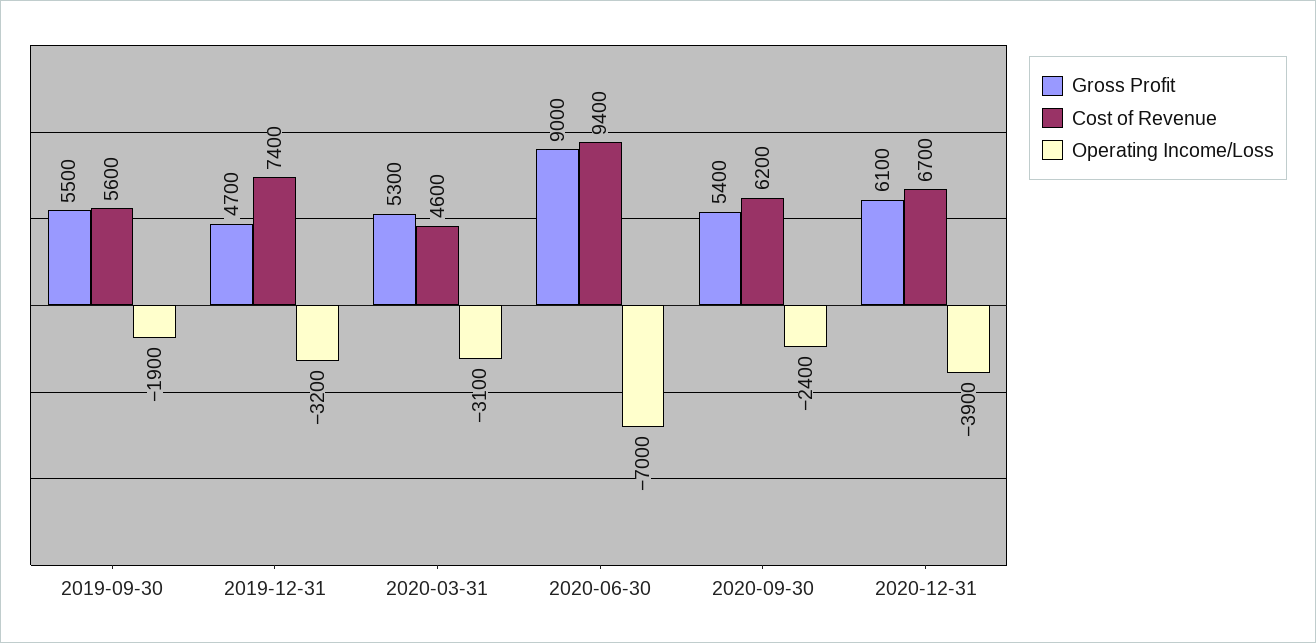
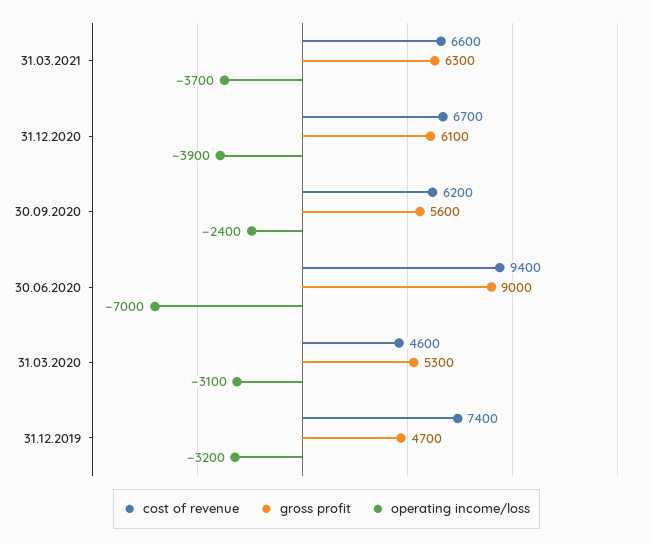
Gross Profit, 2019-09-30: 5500 -> none
Cost of Revenue, 2019-09-30: 5600 -> none
Operating Income/Loss, 2019-09-30: -1900 -> none
Gross Profit, 2020-09-30: 5400 -> 5600
Cost of Revenue, 31.03.2021: none -> 6600
Gross Profit, 31.03.2021: none -> 6300
Operating Income/Loss, 31.03.2021: none -> -3700

